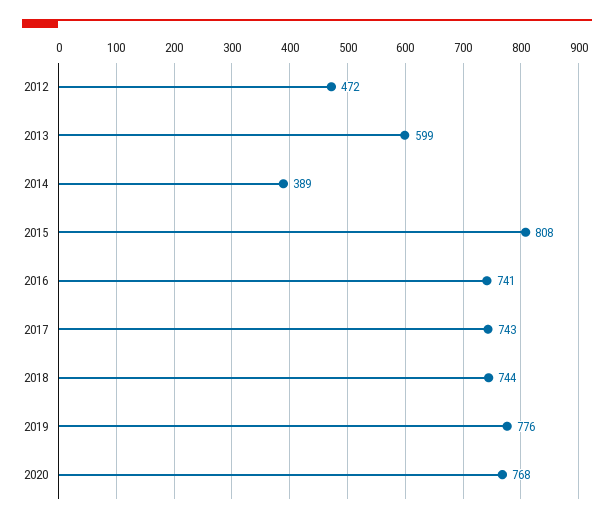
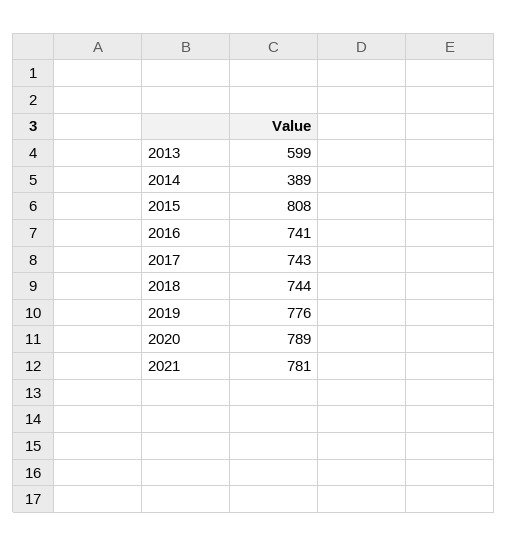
2012: 472 -> none
2020: 768 -> 789
2021: none -> 781

